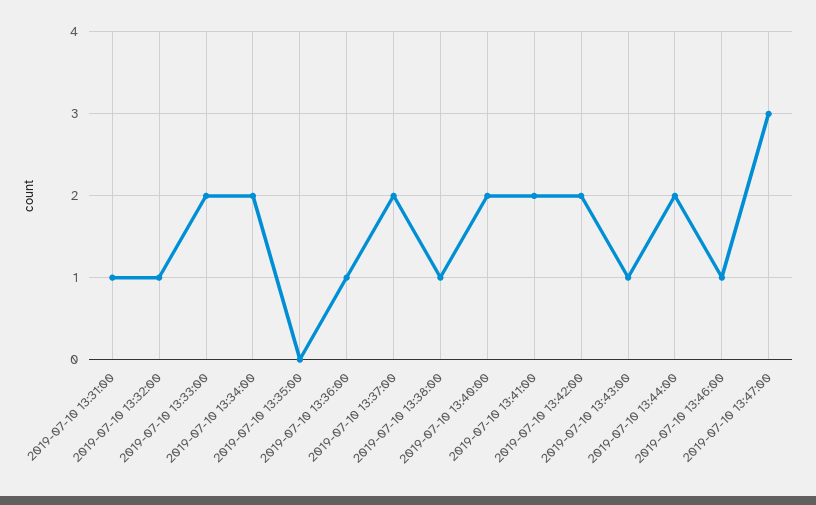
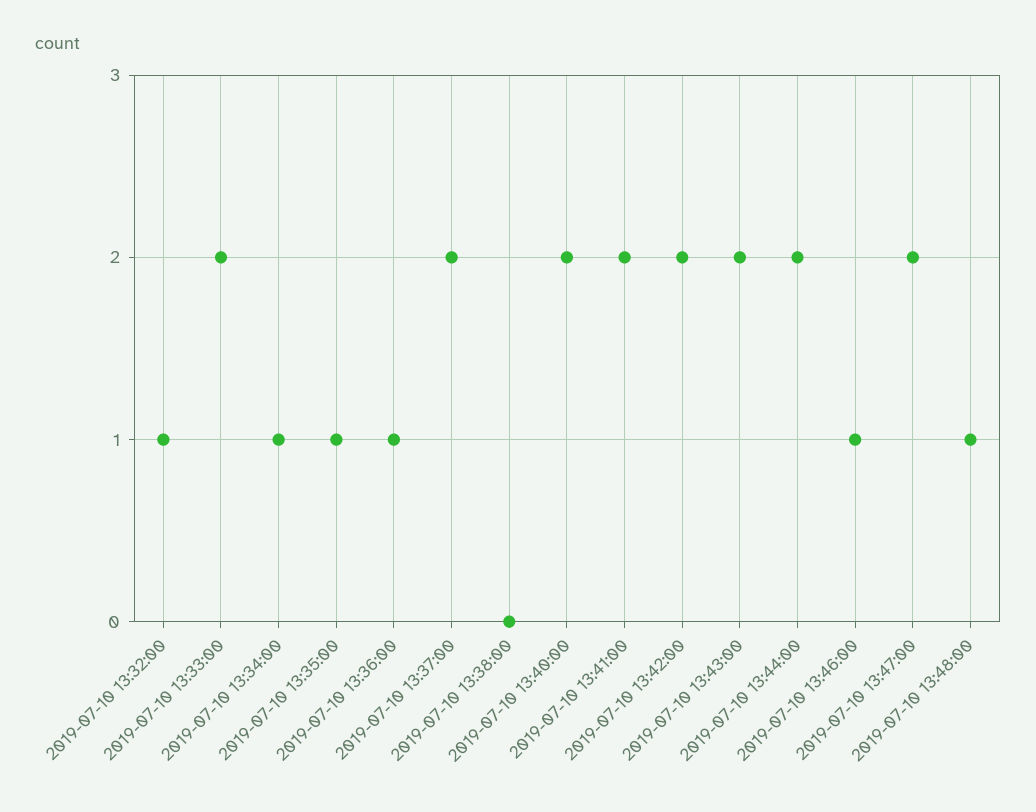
2019-07-10 13:31:00: 1 -> none
2019-07-10 13:34:00: 2 -> 1
2019-07-10 13:35:00: 0 -> 1
2019-07-10 13:38:00: 1 -> 0
2019-07-10 13:43:00: 1 -> 2
2019-07-10 13:47:00: 3 -> 2
2019-07-10 13:48:00: none -> 1

